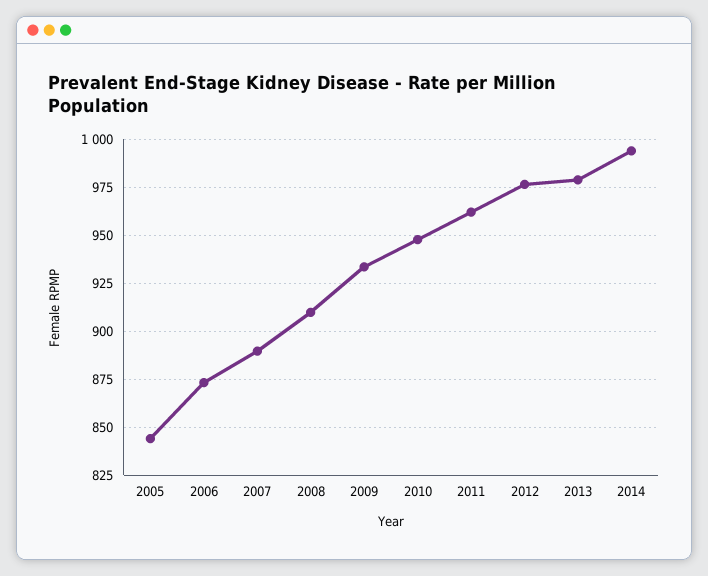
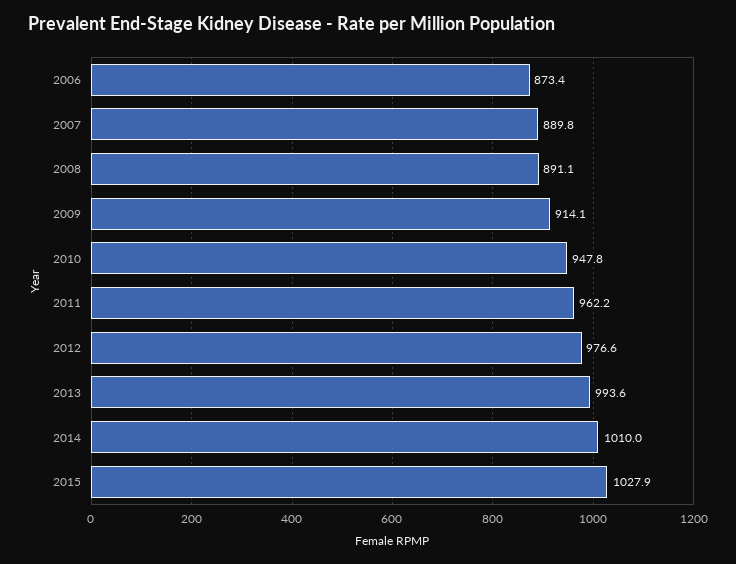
2005: 845 -> none
2008: 910 -> 891.1
2009: 935 -> 914.1
2013: 980 -> 993.6
2014: 995 -> 1010
2015: none -> 1027.9

